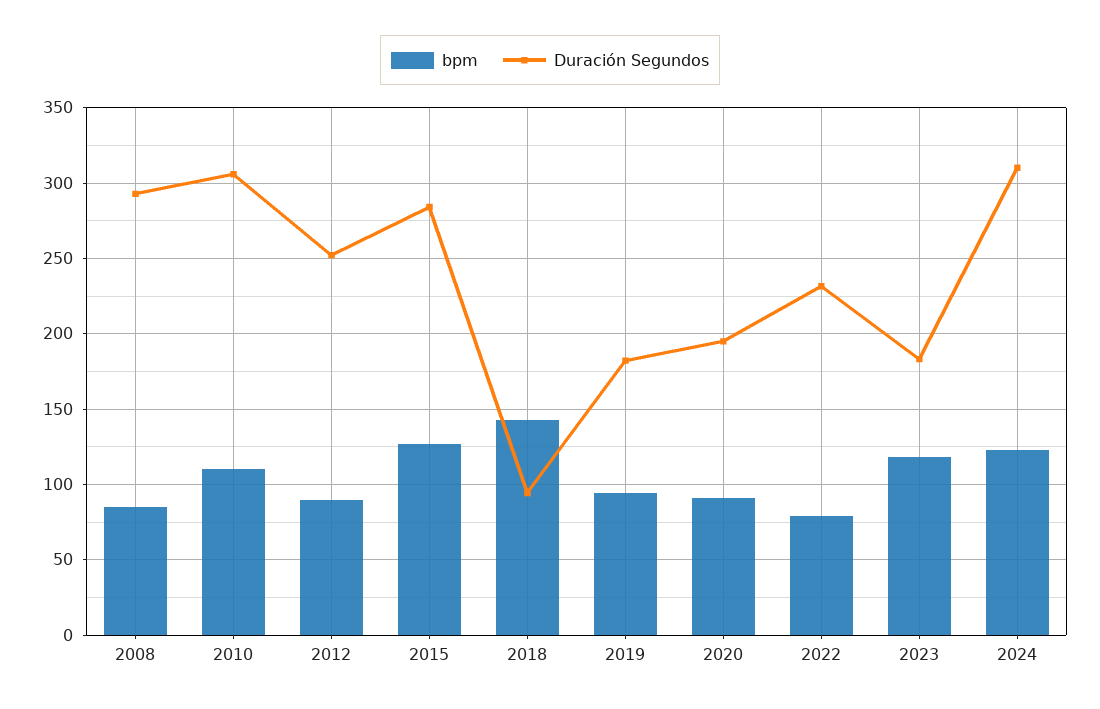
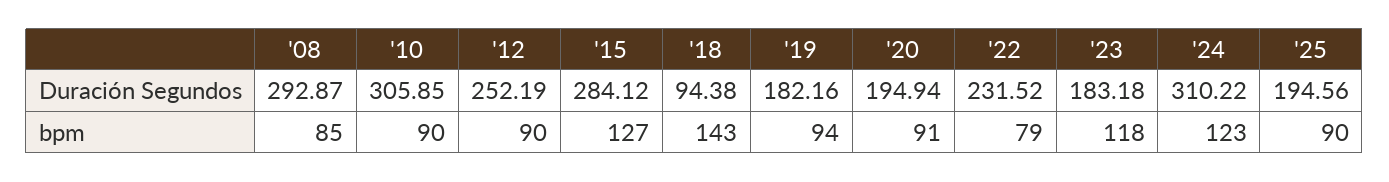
bpm, 2010: 110 -> 90
Duración Segundos, '25: none -> 194.56
bpm, '25: none -> 90

